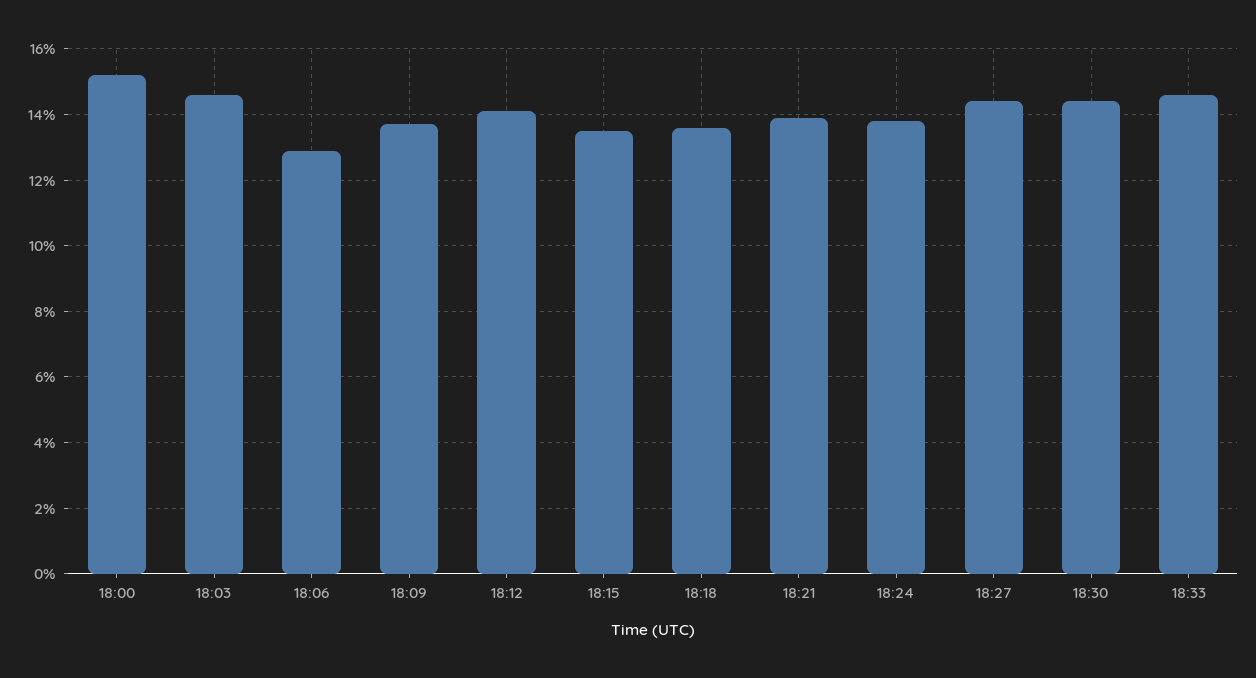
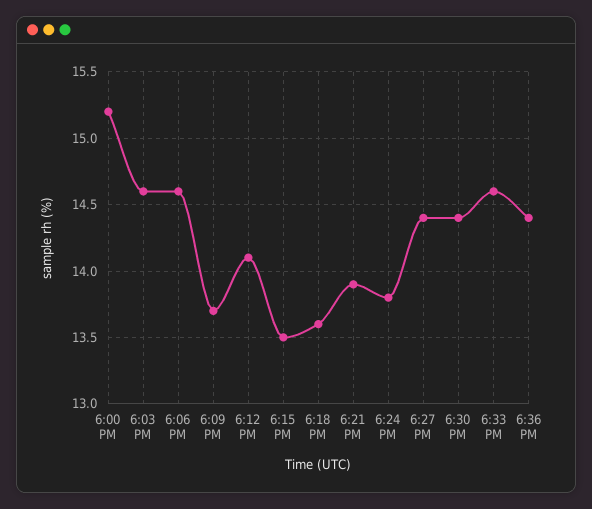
18:06: 13 -> 14.6
6:36 PM: none -> 14.4

